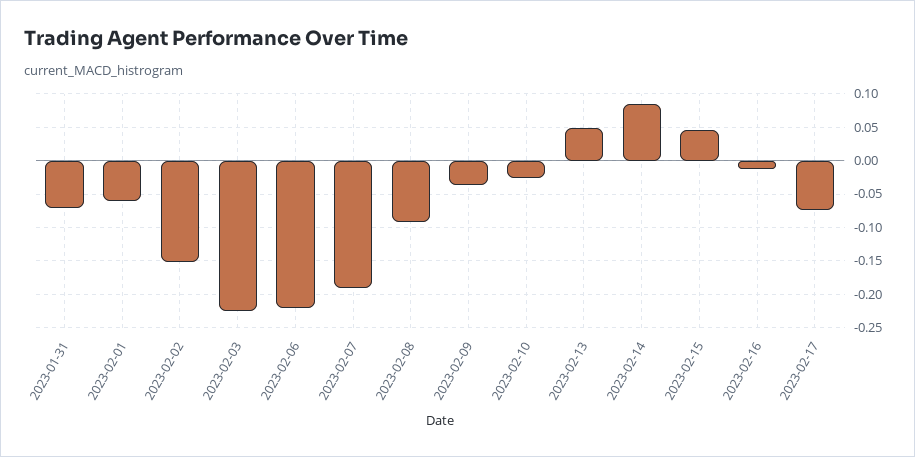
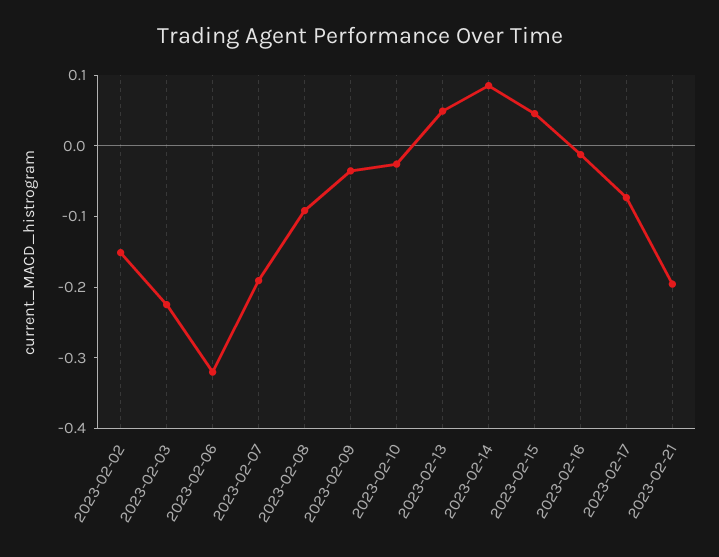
2023-01-31: -0.07 -> none
2023-02-01: -0.06 -> none
2023-02-06: -0.22 -> -0.32
2023-02-21: none -> -0.2

